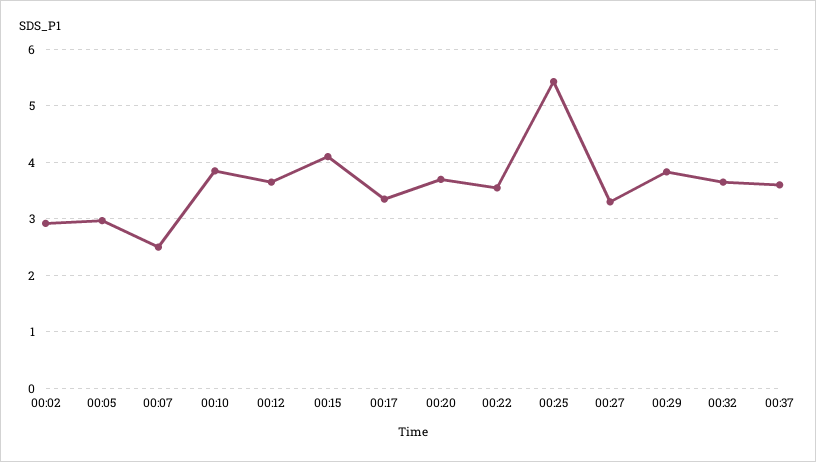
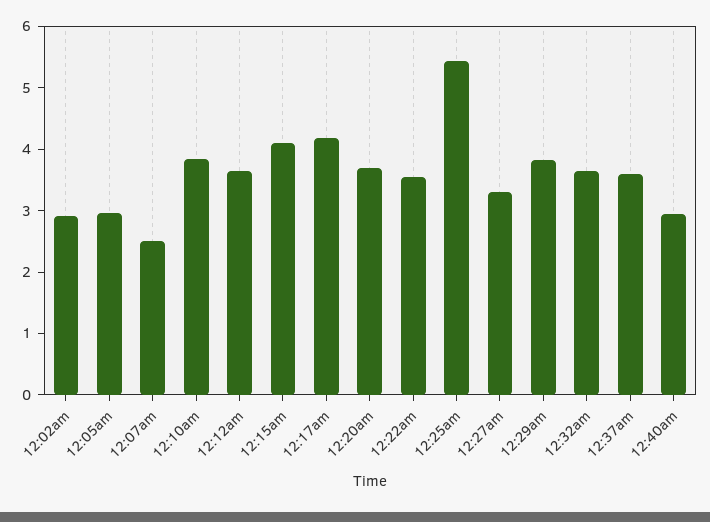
00:17: 3.4 -> 4.2
12:40am: none -> 3

